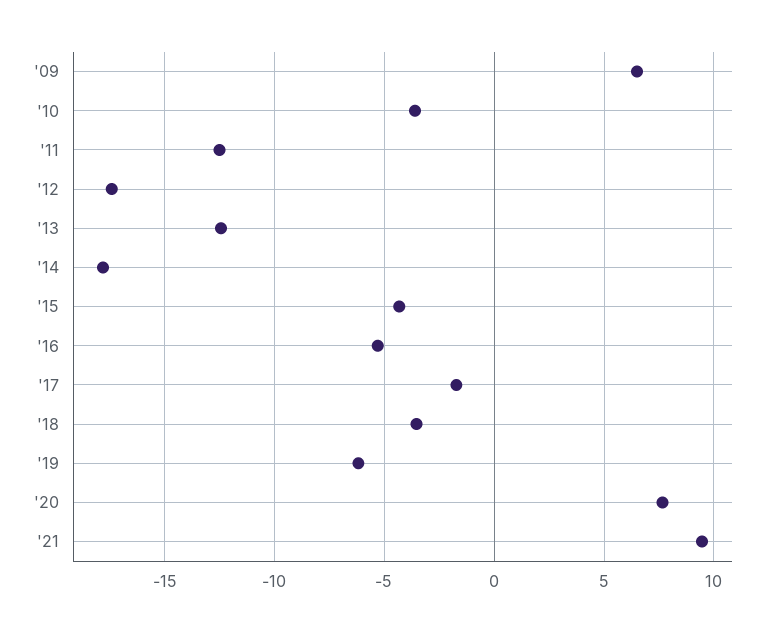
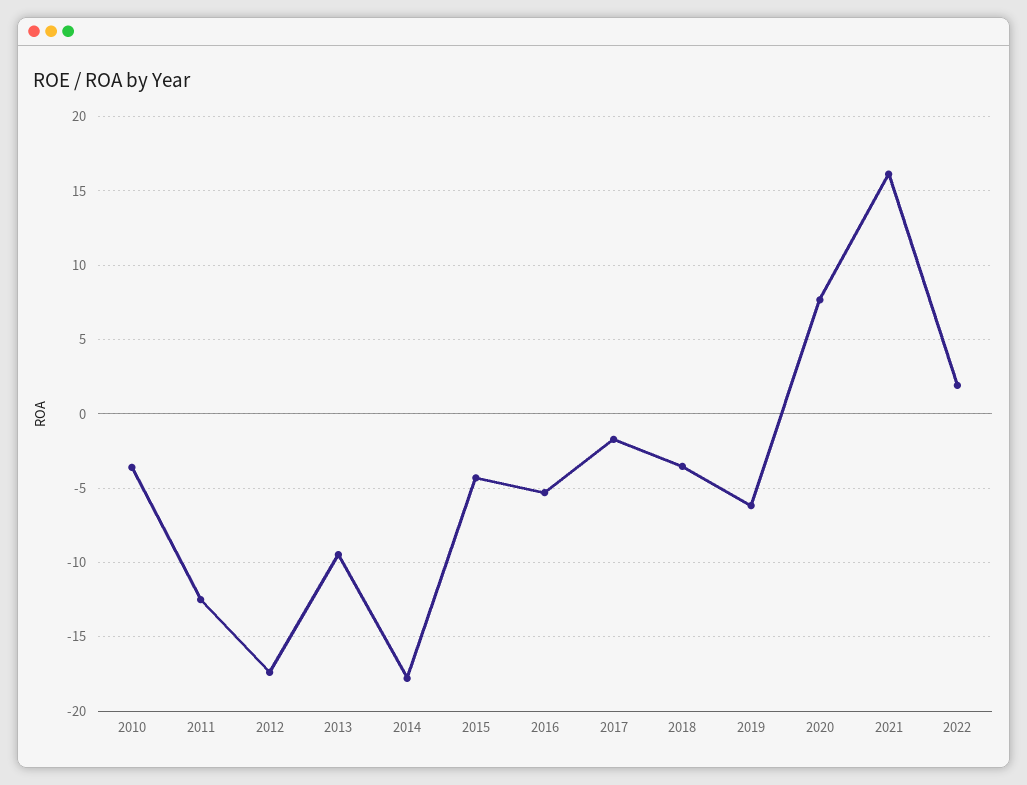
'09: 6.5 -> none
'13: -12.5 -> -9.5
'21: 9.5 -> 16
2022: none -> 2

